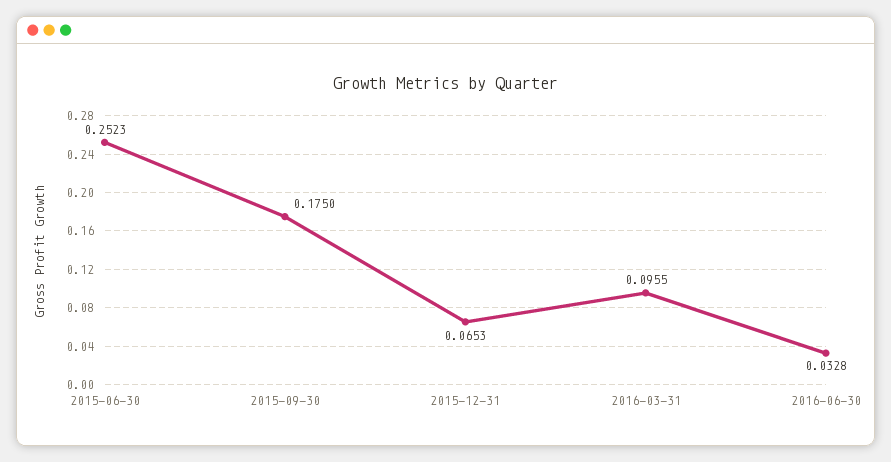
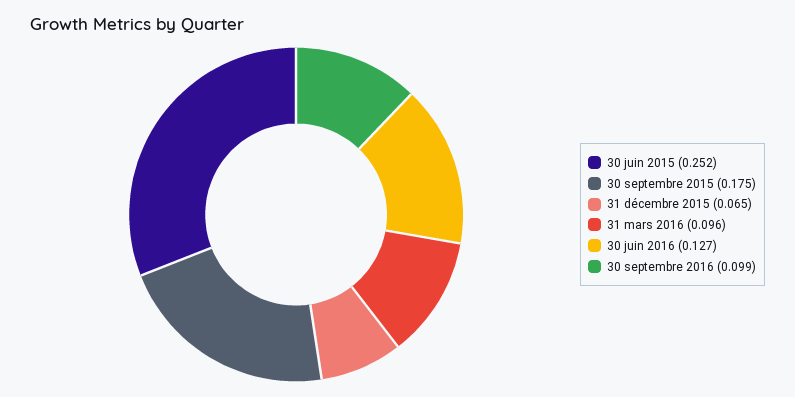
2016-06-30: 0.0328 -> 0.127
30 septembre 2016: none -> 0.099

